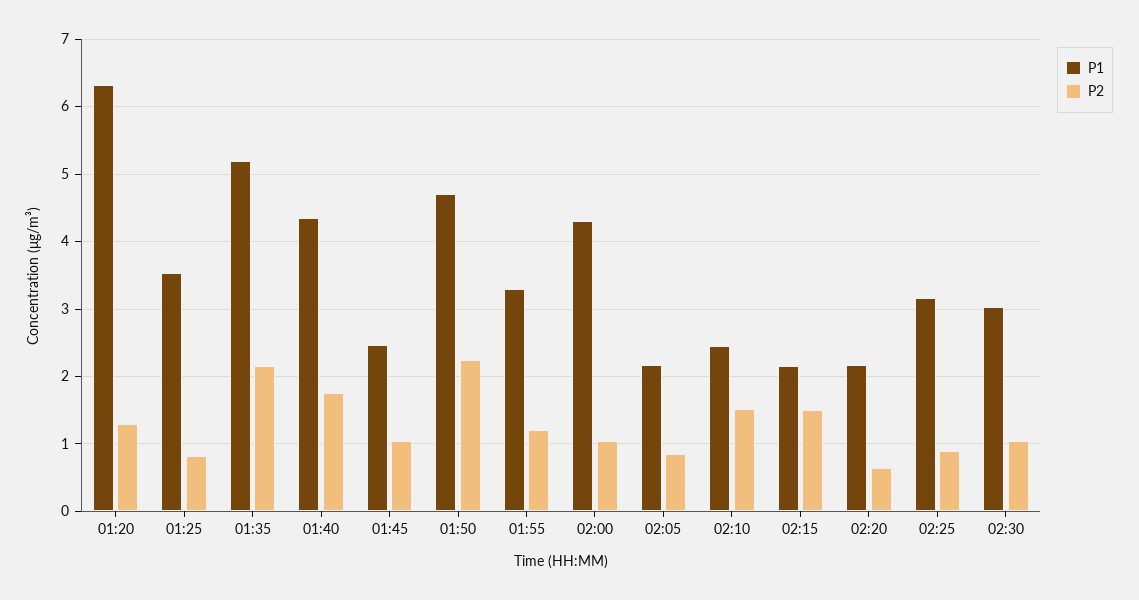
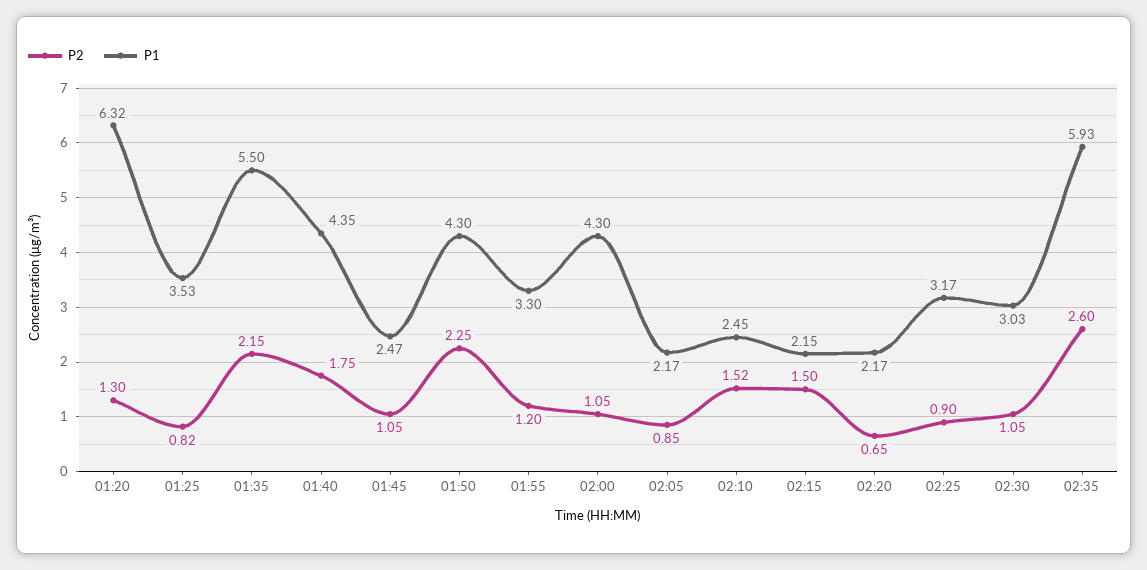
P1, 01:35: 5.2 -> 5.5
P1, 01:50: 4.7 -> 4.3
P2, 02:35: none -> 2.6
P1, 02:35: none -> 5.93

